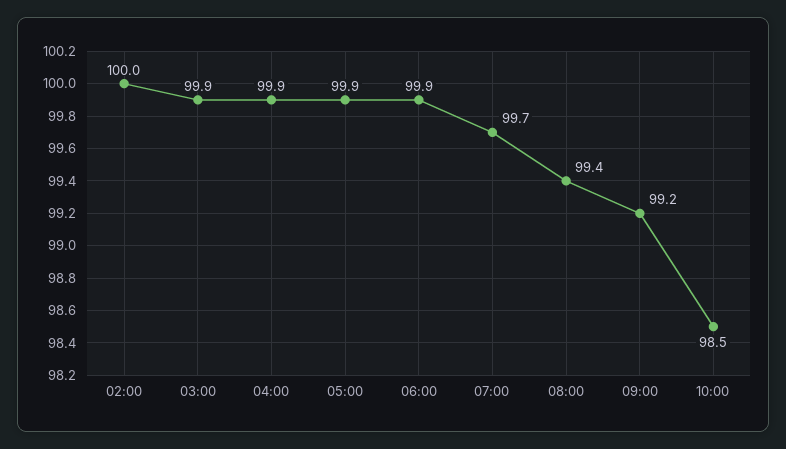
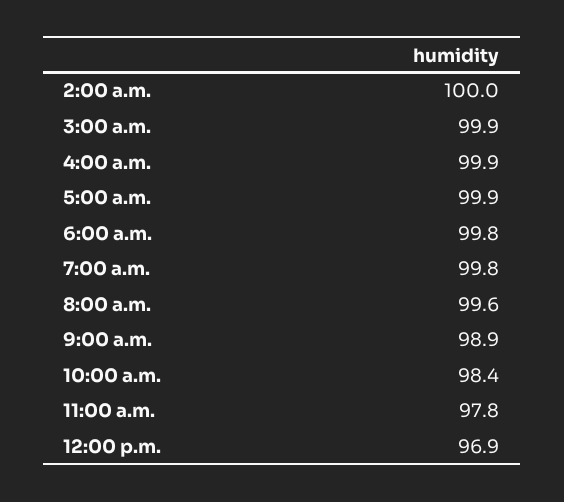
06:00: 99.9 -> 99.8
07:00: 99.7 -> 99.8
08:00: 99.4 -> 99.6
09:00: 99.2 -> 98.9
10:00: 98.5 -> 98.4
11:00 a.m.: none -> 97.8
12:00 p.m.: none -> 96.9

